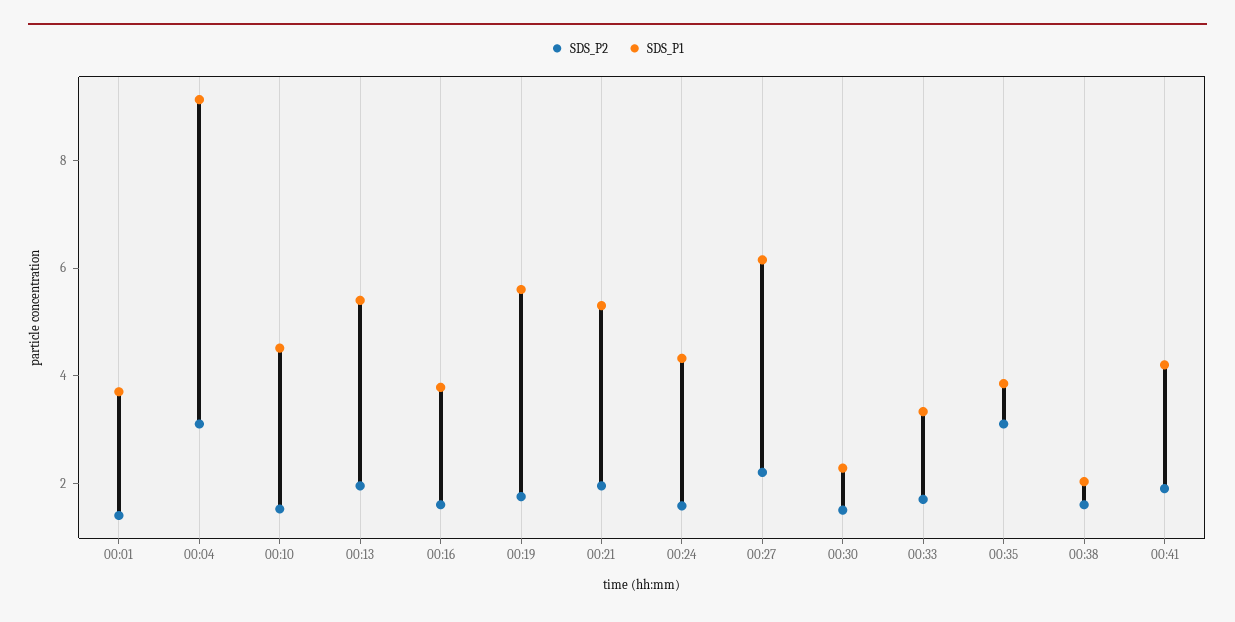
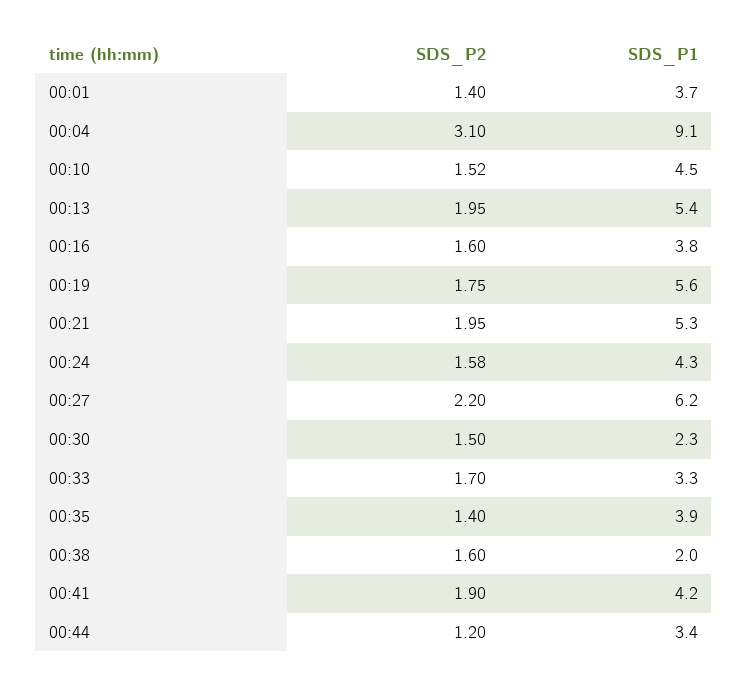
SDS_P2, 00:35: 3 -> 1.4
SDS_P2, 00:44: none -> 1.2
SDS_P1, 00:44: none -> 3.4

